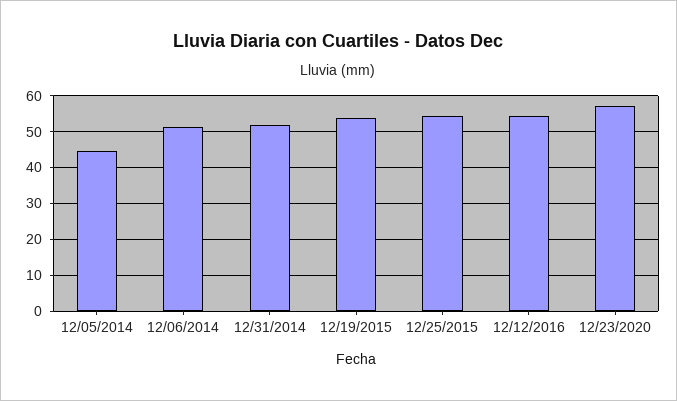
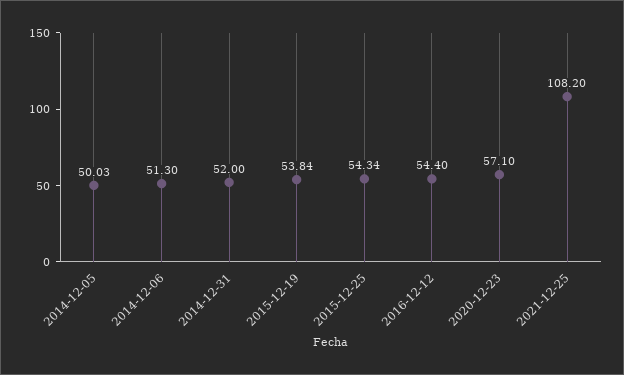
12/05/2014: 44 -> 50.03
2021-12-25: none -> 108.2

